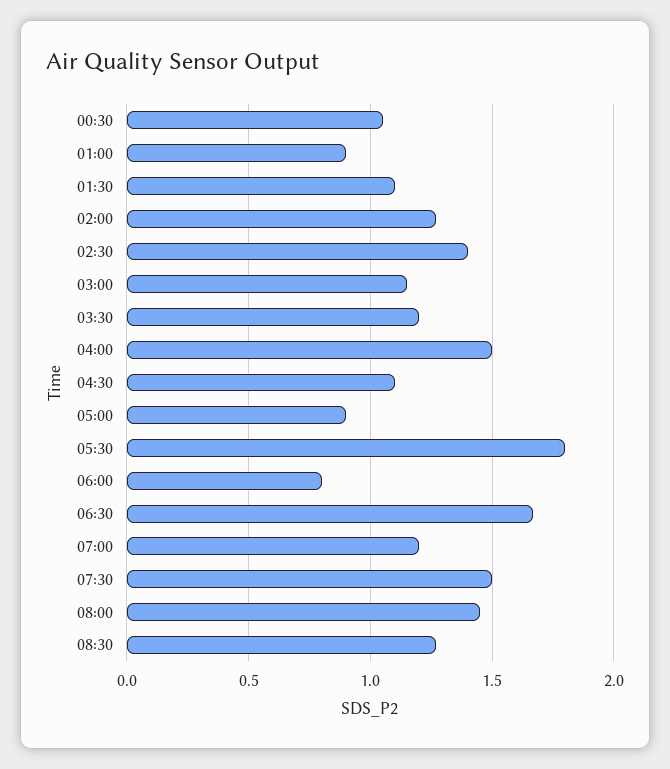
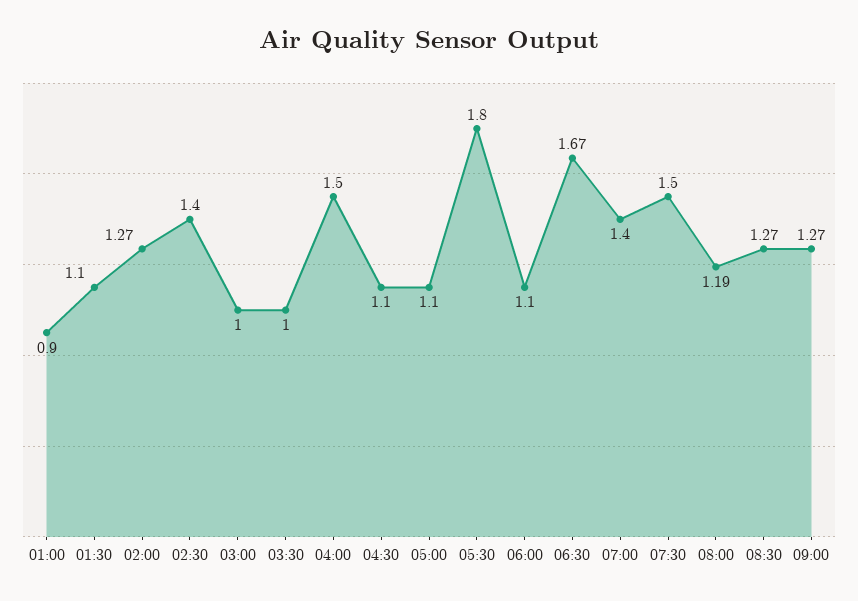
00:30: 1.05 -> none
03:00: 1.15 -> 1
03:30: 1.2 -> 1
05:00: 0.9 -> 1.1
06:00: 0.8 -> 1.1
07:00: 1.2 -> 1.4
08:00: 1.45 -> 1.19
09:00: none -> 1.27

